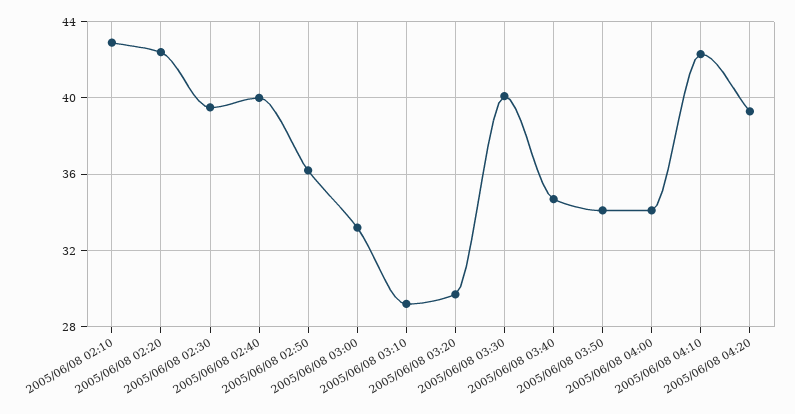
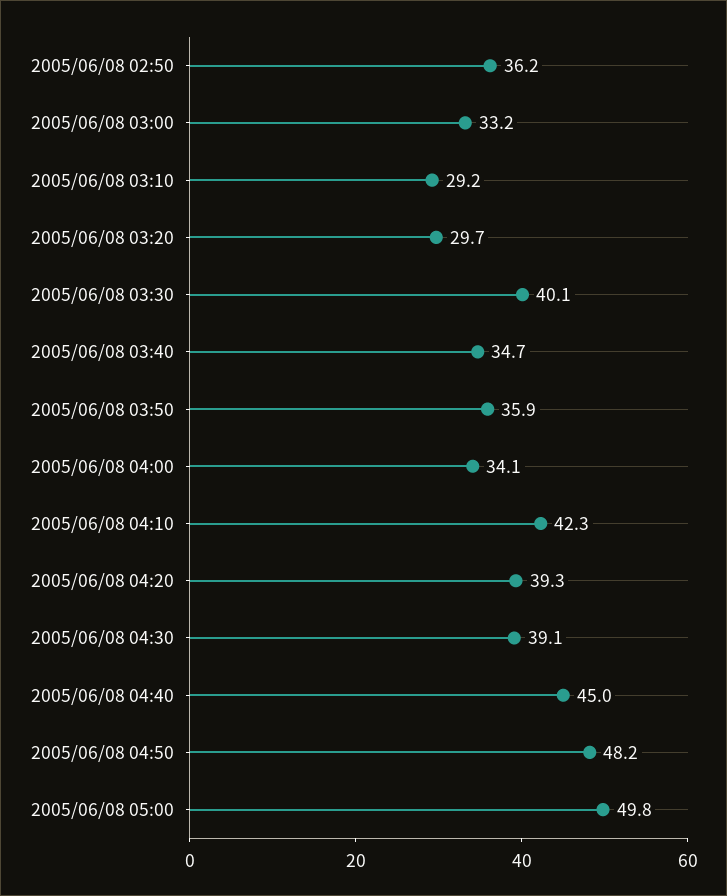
2005/06/08 02:10: 43 -> none
2005/06/08 02:20: 42.5 -> none
2005/06/08 02:30: 39.5 -> none
2005/06/08 02:40: 40 -> none
2005/06/08 03:50: 34 -> 35.9
2005/06/08 04:30: none -> 39.1
2005/06/08 04:40: none -> 45
2005/06/08 04:50: none -> 48.2
2005/06/08 05:00: none -> 49.8

